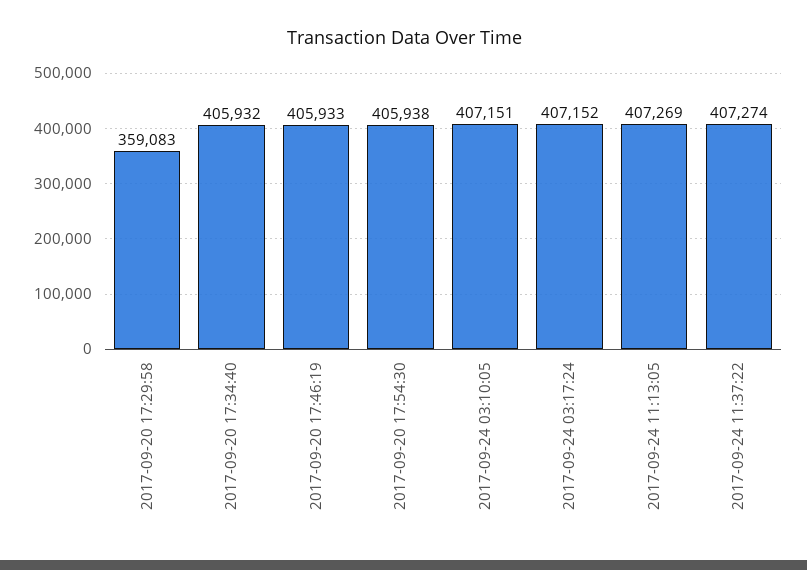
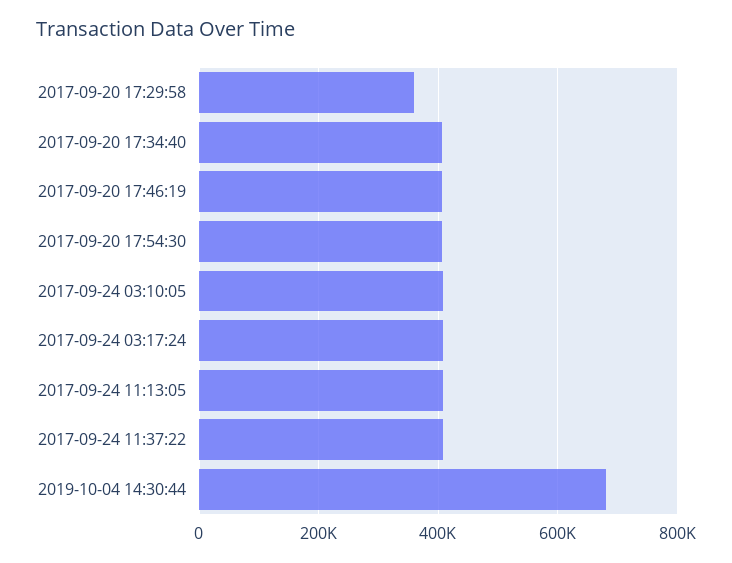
2019-10-04 14:30:44: none -> 680000

